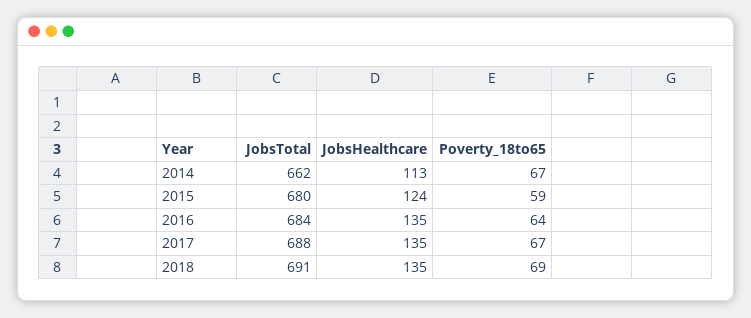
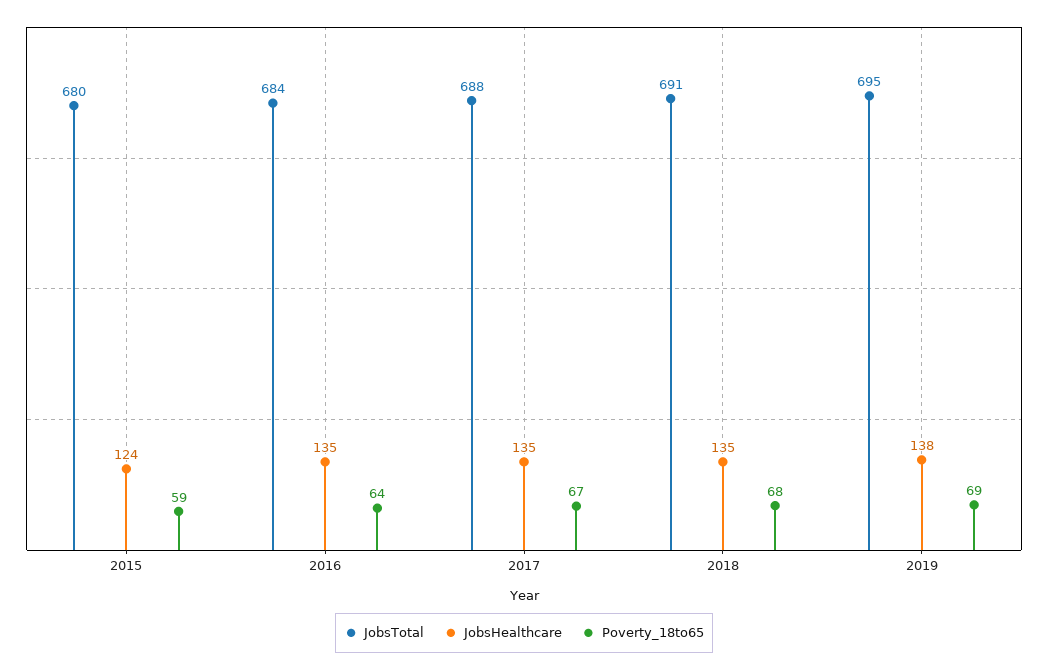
JobsTotal, 2014: 662 -> none
JobsHealthcare, 2014: 113 -> none
Poverty_18to65, 2014: 67 -> none
Poverty_18to65, 2018: 69 -> 68
JobsTotal, 2019: none -> 695
JobsHealthcare, 2019: none -> 138
Poverty_18to65, 2019: none -> 69

